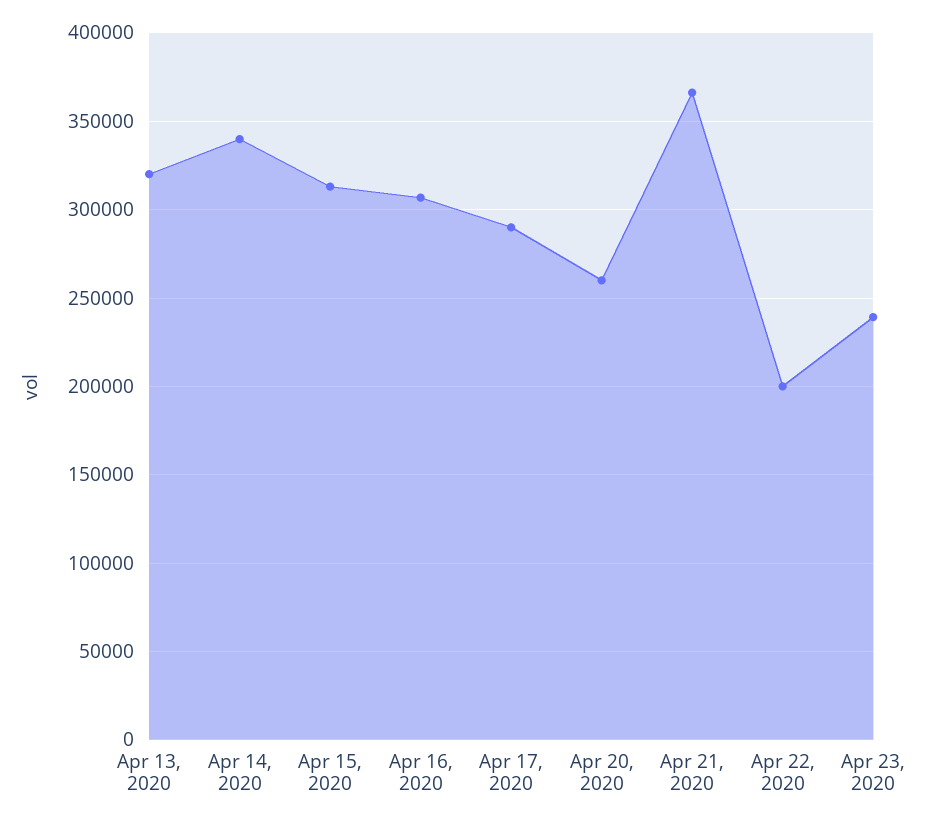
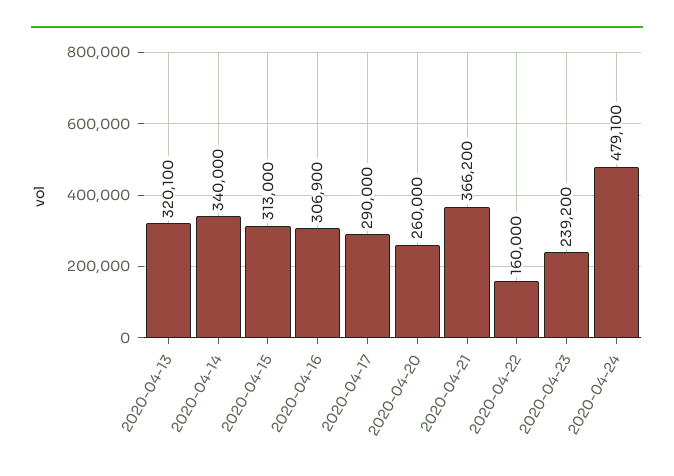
Apr 22, 2020: 200000 -> 160000
2020-04-24: none -> 479100

